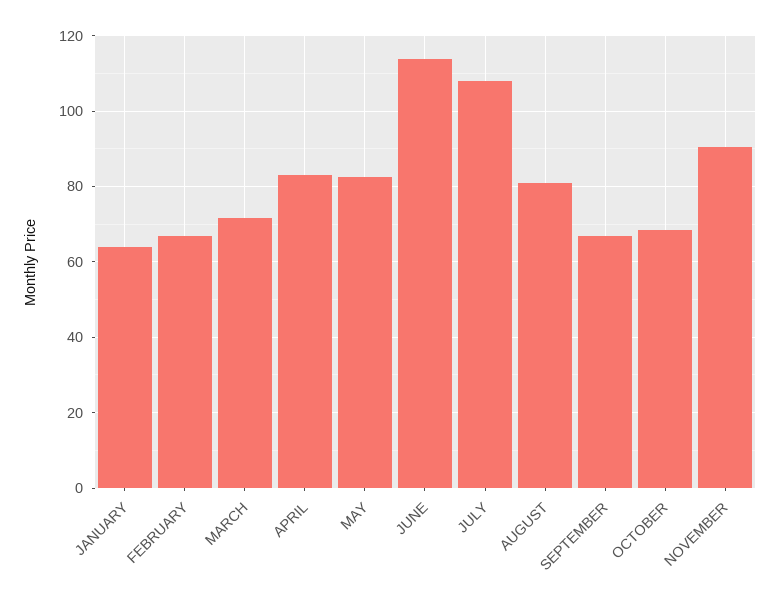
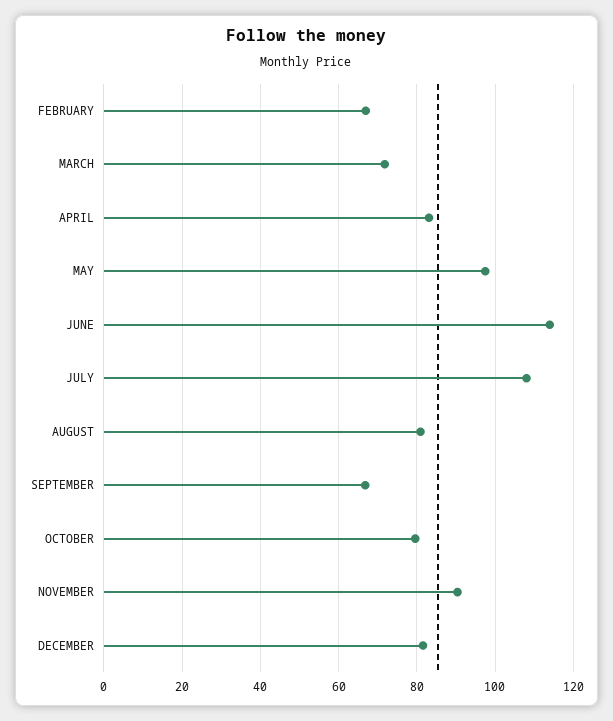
JANUARY: 64 -> none
MAY: 82 -> 98
OCTOBER: 68 -> 80
DECEMBER: none -> 82

